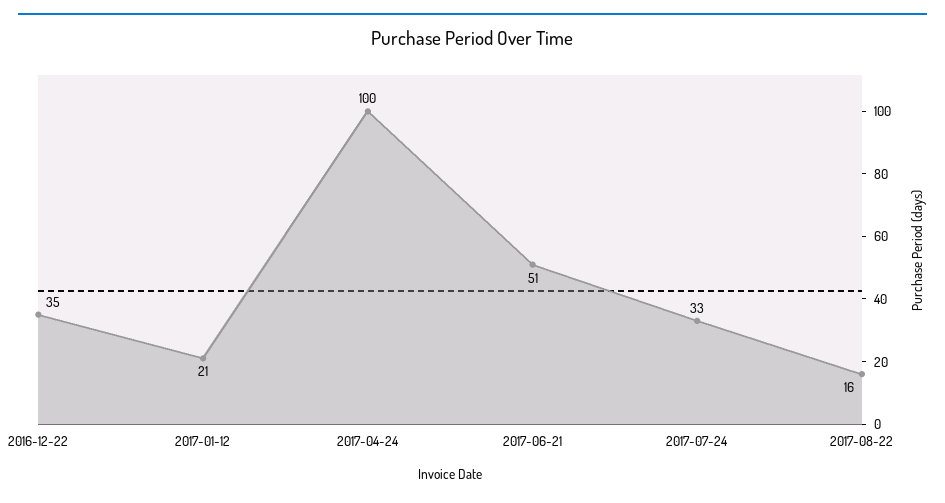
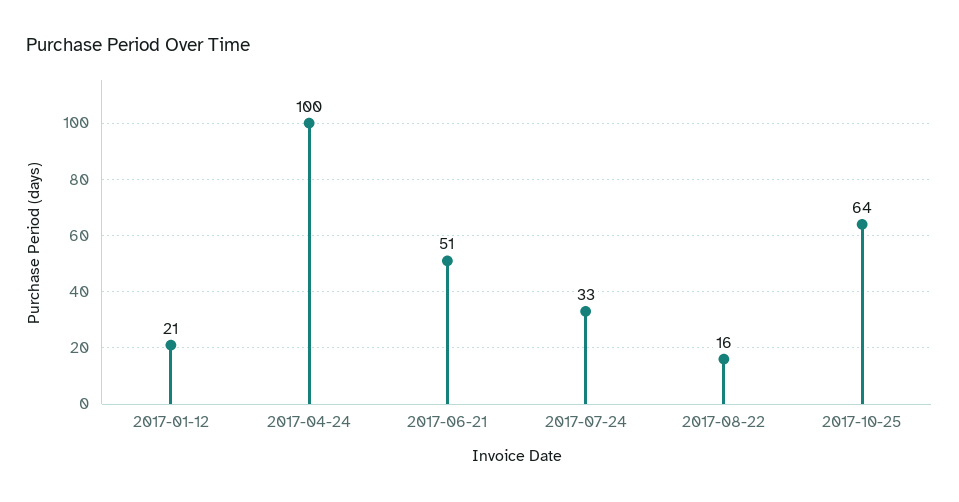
2016-12-22: 35 -> none
2017-10-25: none -> 64

